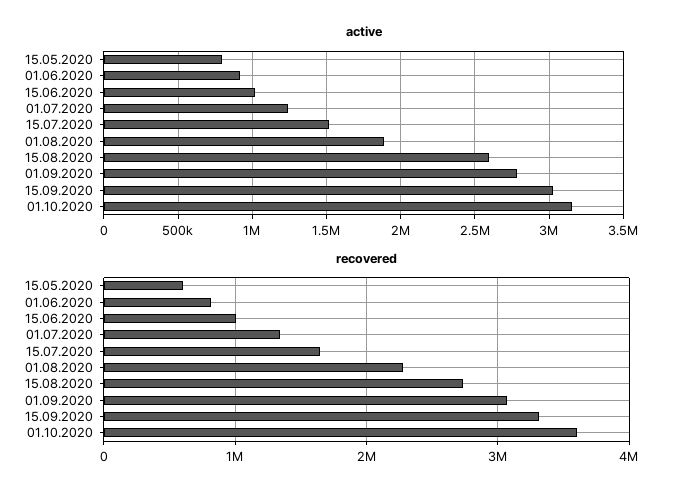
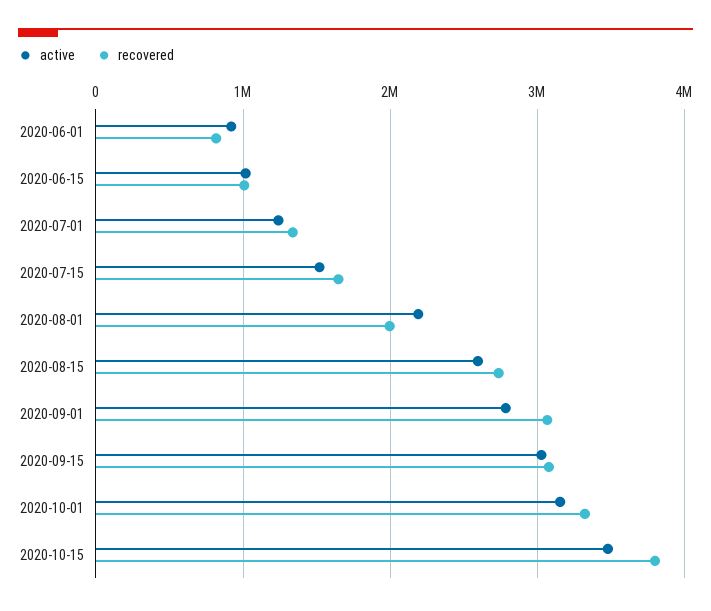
active, 15.05.2020: 800000 -> none
active, 01.08.2020: 1900000 -> 2200000
recovered, 15.05.2020: 600000 -> none
recovered, 01.08.2020: 2300000 -> 2000000
recovered, 15.09.2020: 3300000 -> 3100000
recovered, 01.10.2020: 3600000 -> 3300000
active, 2020-10-15: none -> 3500000
recovered, 2020-10-15: none -> 3800000

